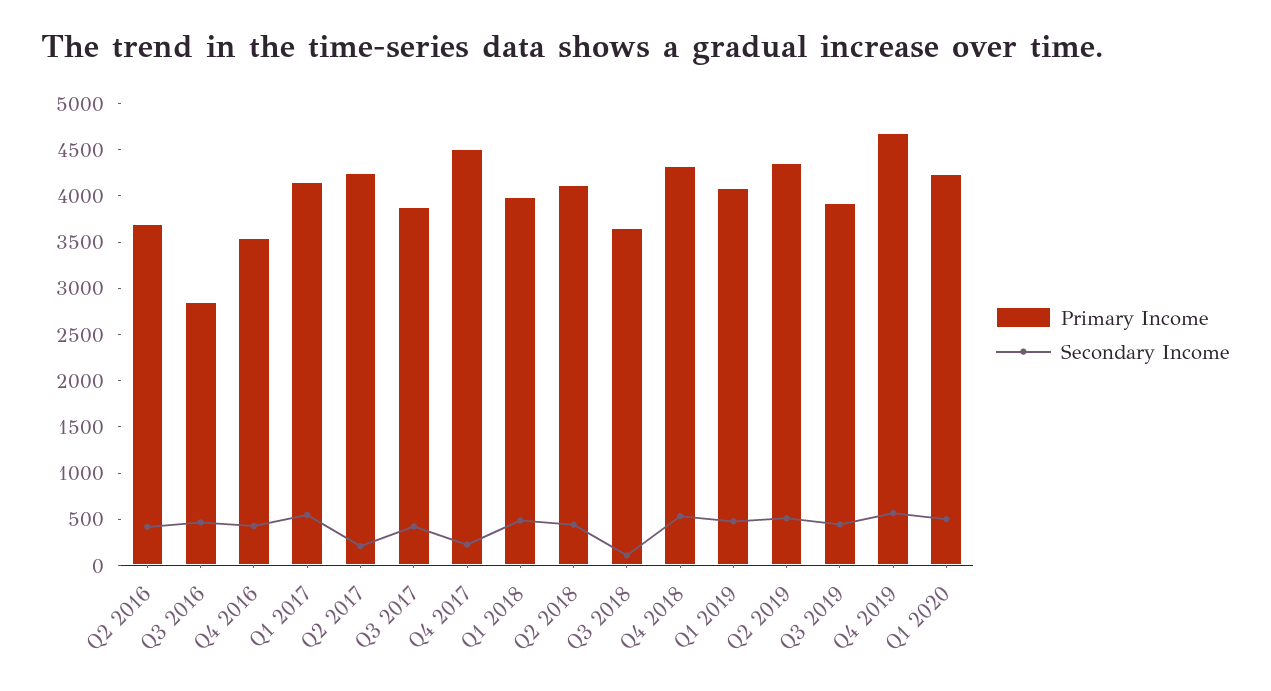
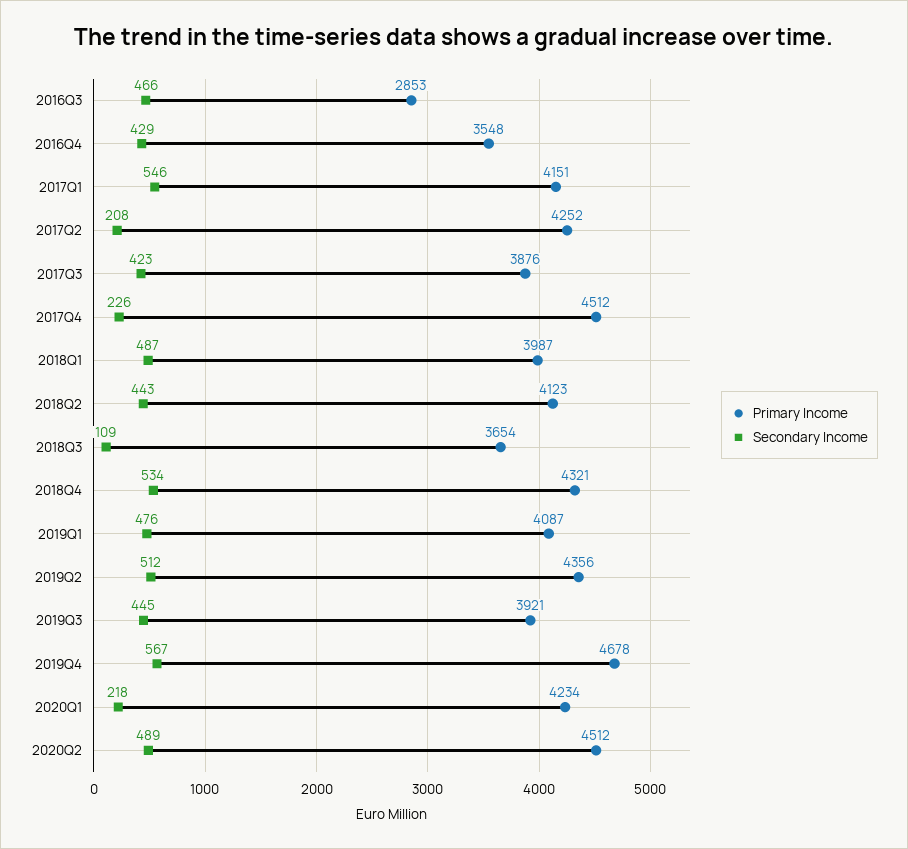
Primary Income, Q2 2016: 3700 -> none
Secondary Income, Q2 2016: 400 -> none
Secondary Income, Q1 2020: 500 -> 218
Primary Income, 2020Q2: none -> 4512
Secondary Income, 2020Q2: none -> 489

